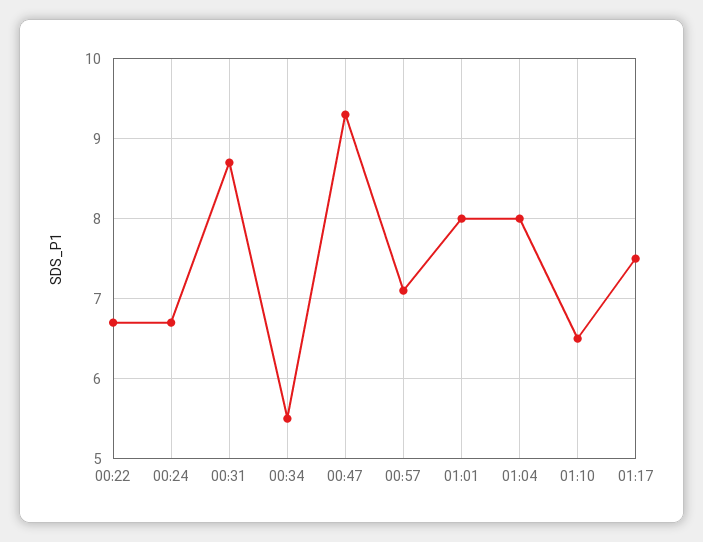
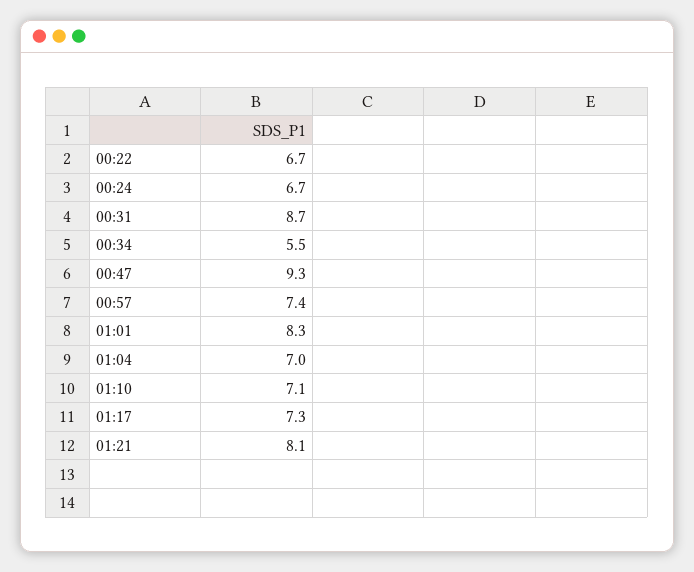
00:57: 7.1 -> 7.4
01:01: 8 -> 8.3
01:04: 8 -> 7
01:10: 6.5 -> 7.1
01:17: 7.5 -> 7.3
01:21: none -> 8.1

